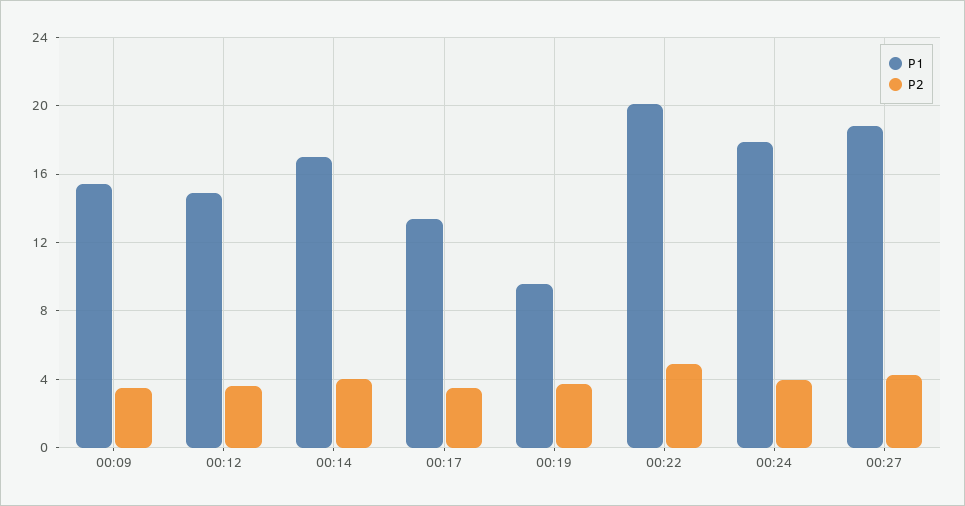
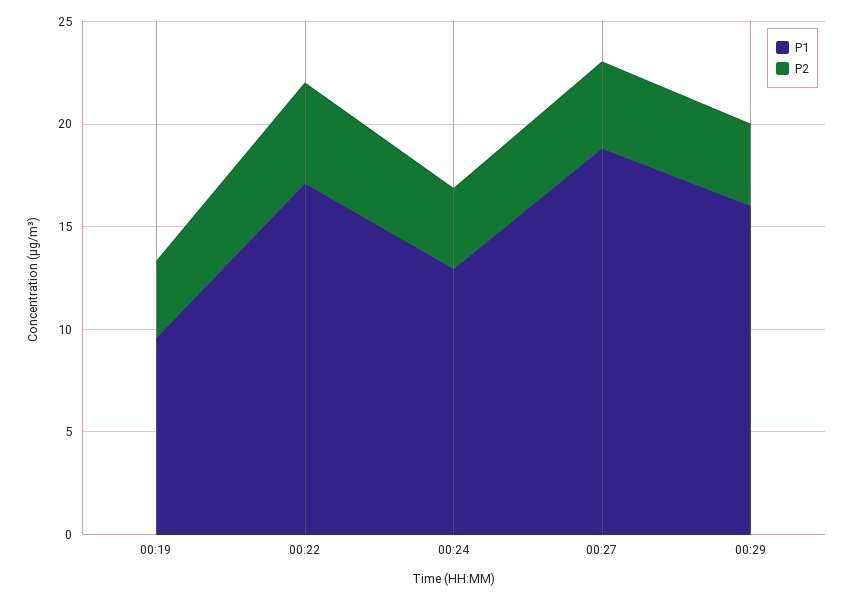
P1, 00:09: 15.5 -> none
P2, 00:09: 3.5 -> none
P1, 00:12: 15 -> none
P2, 00:12: 3.5 -> none
P1, 00:14: 17 -> none
P2, 00:14: 4 -> none
P1, 00:17: 13.5 -> none
P2, 00:17: 3.5 -> none
P1, 00:22: 20 -> 17
P1, 00:24: 18 -> 13
P1, 00:29: none -> 16
P2, 00:29: none -> 4

